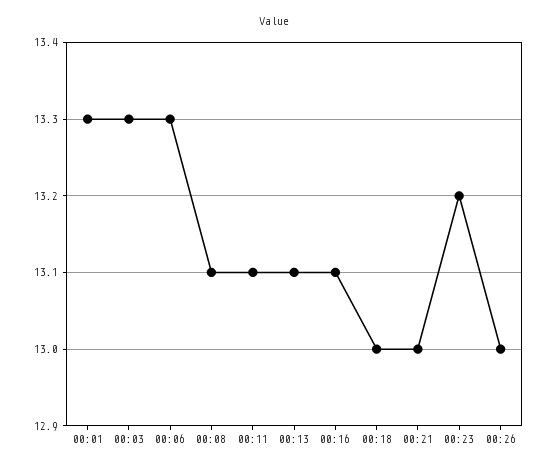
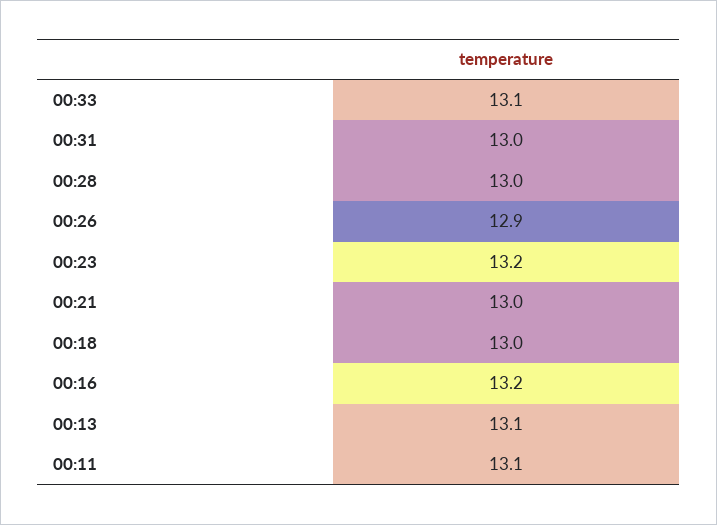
00:01: 13.3 -> none
00:03: 13.3 -> none
00:06: 13.3 -> none
00:08: 13.1 -> none
00:16: 13.1 -> 13.2
00:26: 13 -> 12.9
00:33: none -> 13.1
00:31: none -> 13
00:28: none -> 13

